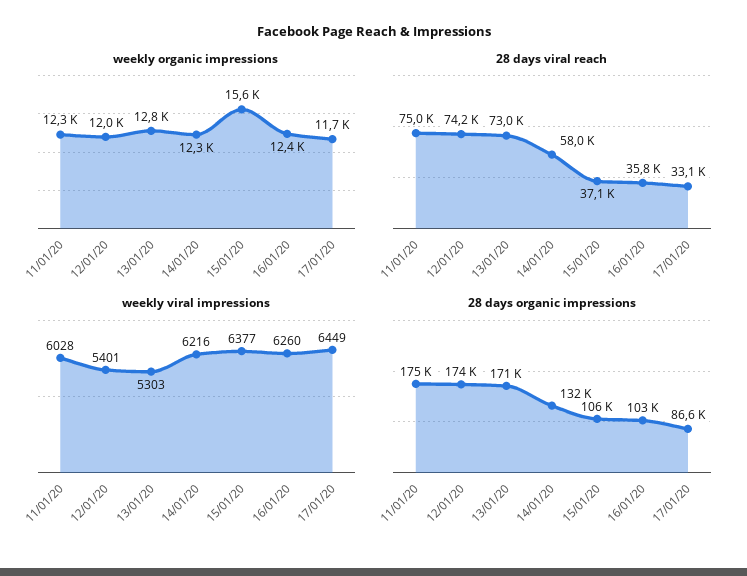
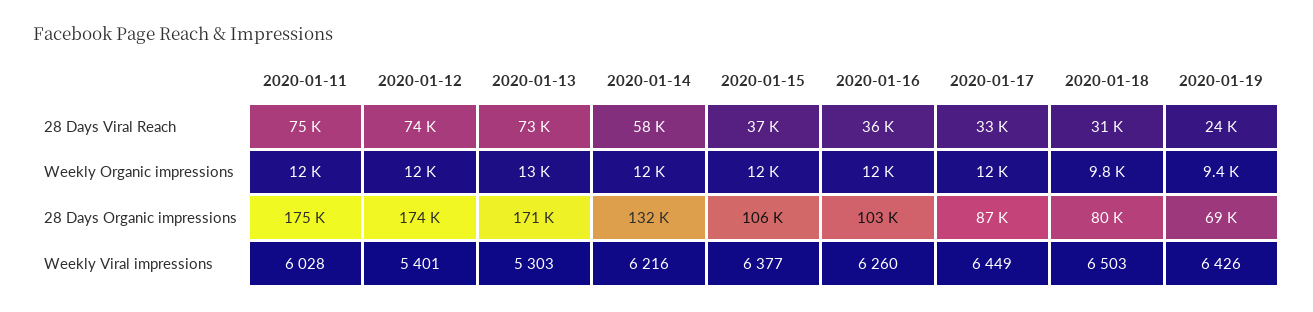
weekly organic impressions, 15/01/20: 15600 -> 12000
28 days viral reach, 2020-01-18: none -> 31000
28 days viral reach, 2020-01-19: none -> 24000
weekly organic impressions, 2020-01-18: none -> 9800
weekly organic impressions, 2020-01-19: none -> 9400
28 days organic impressions, 2020-01-18: none -> 80000
28 days organic impressions, 2020-01-19: none -> 69000
weekly viral impressions, 2020-01-18: none -> 6503
weekly viral impressions, 2020-01-19: none -> 6426

